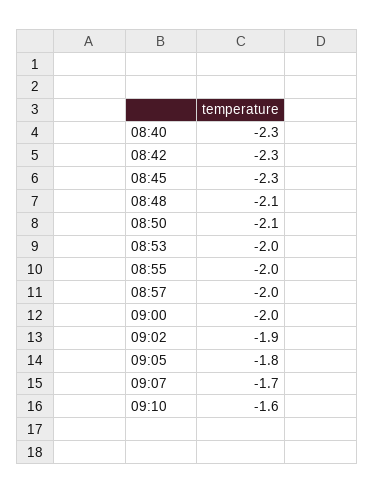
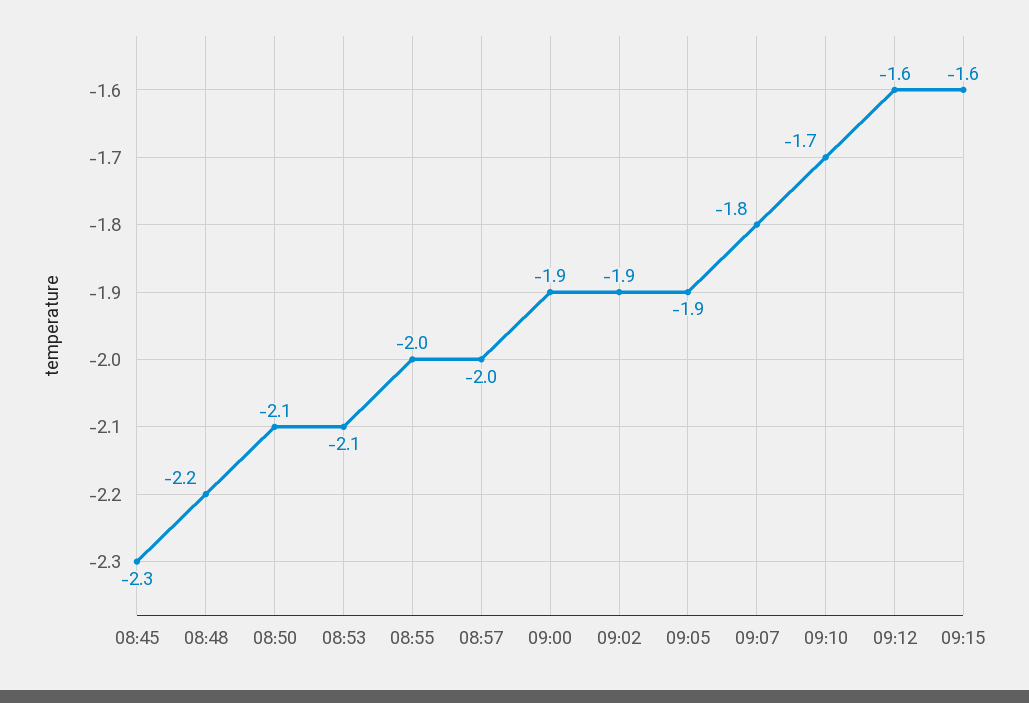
08:40: -2.3 -> none
08:42: -2.3 -> none
08:48: -2.1 -> -2.2
08:53: -2 -> -2.1
09:00: -2 -> -1.9
09:05: -1.8 -> -1.9
09:07: -1.7 -> -1.8
09:10: -1.6 -> -1.7
09:12: none -> -1.6
09:15: none -> -1.6

